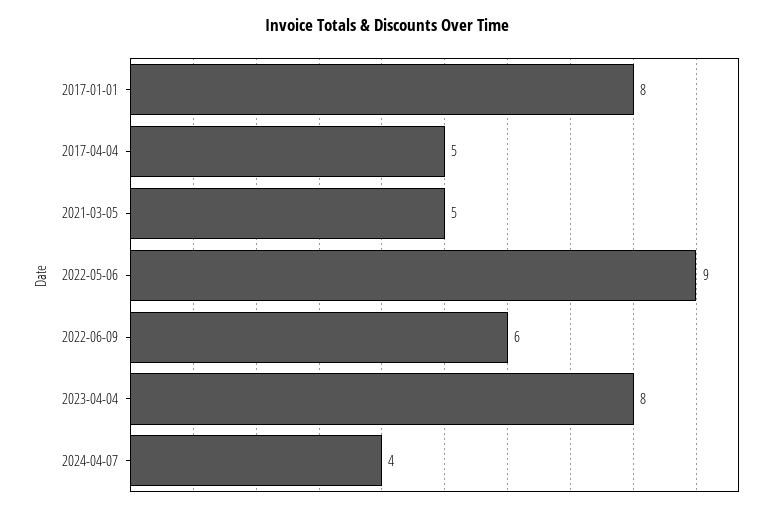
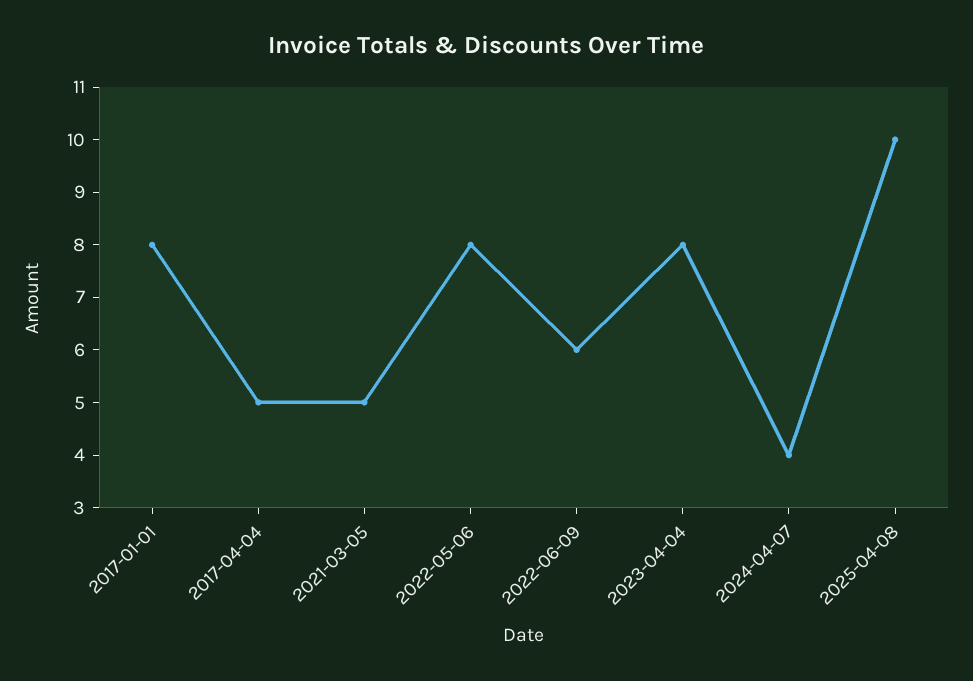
2022-05-06: 9 -> 8
2025-04-08: none -> 10

